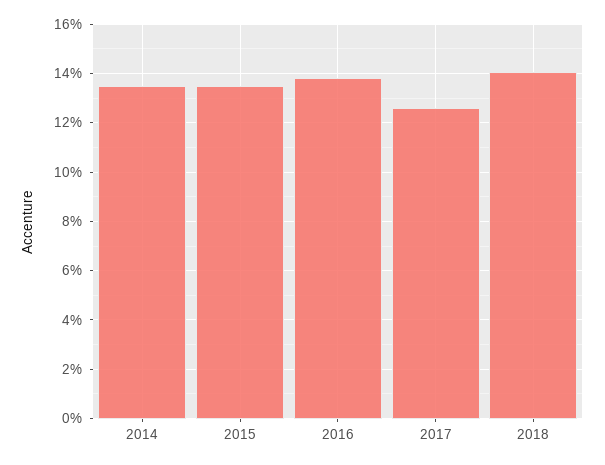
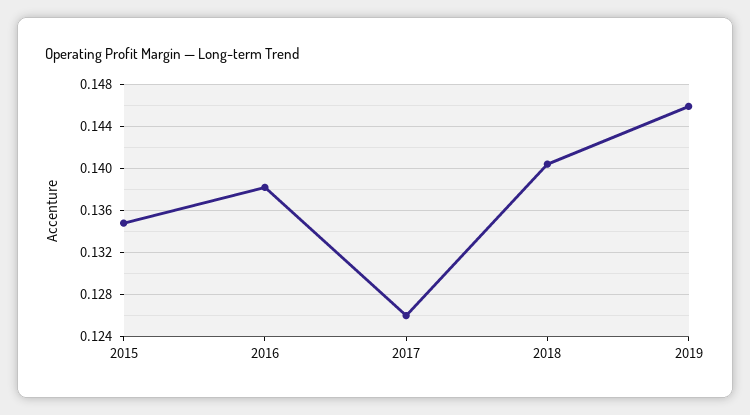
2014: 0.135 -> none
2019: none -> 0.146

